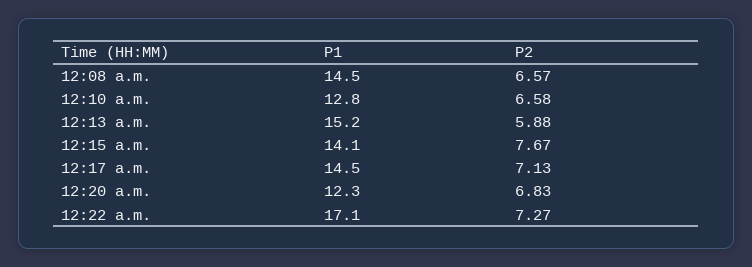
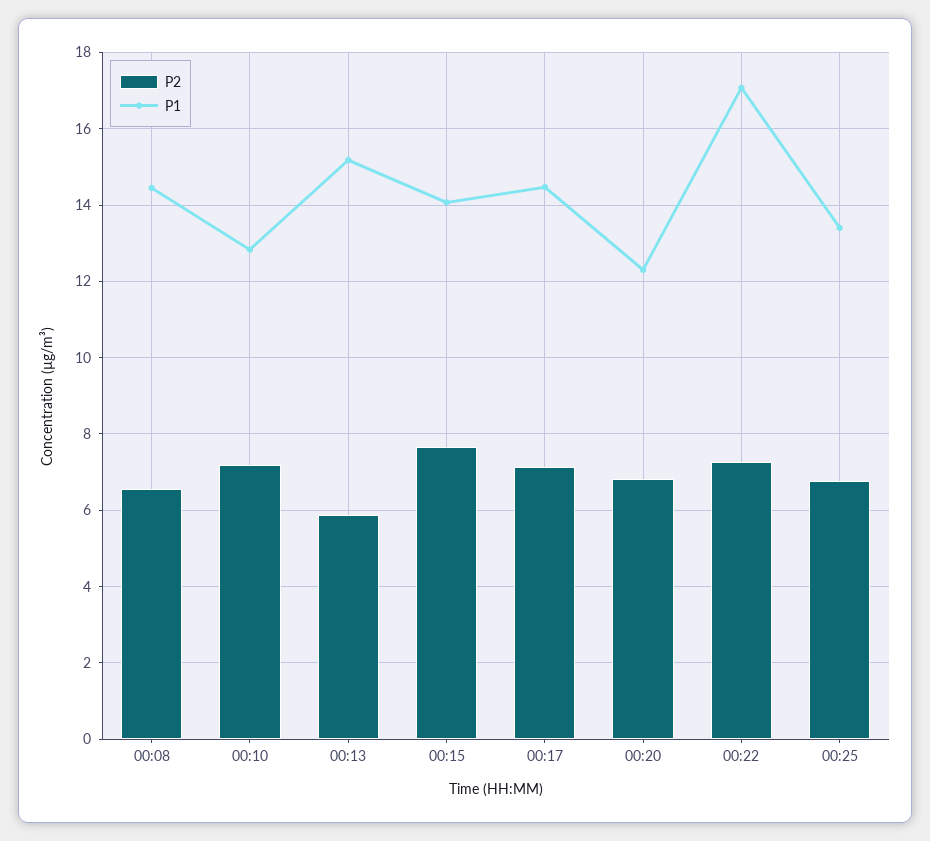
P2, 12:10 a.m.: 6.58 -> 7.2
P2, 00:25: none -> 6.8
P1, 00:25: none -> 13.4

